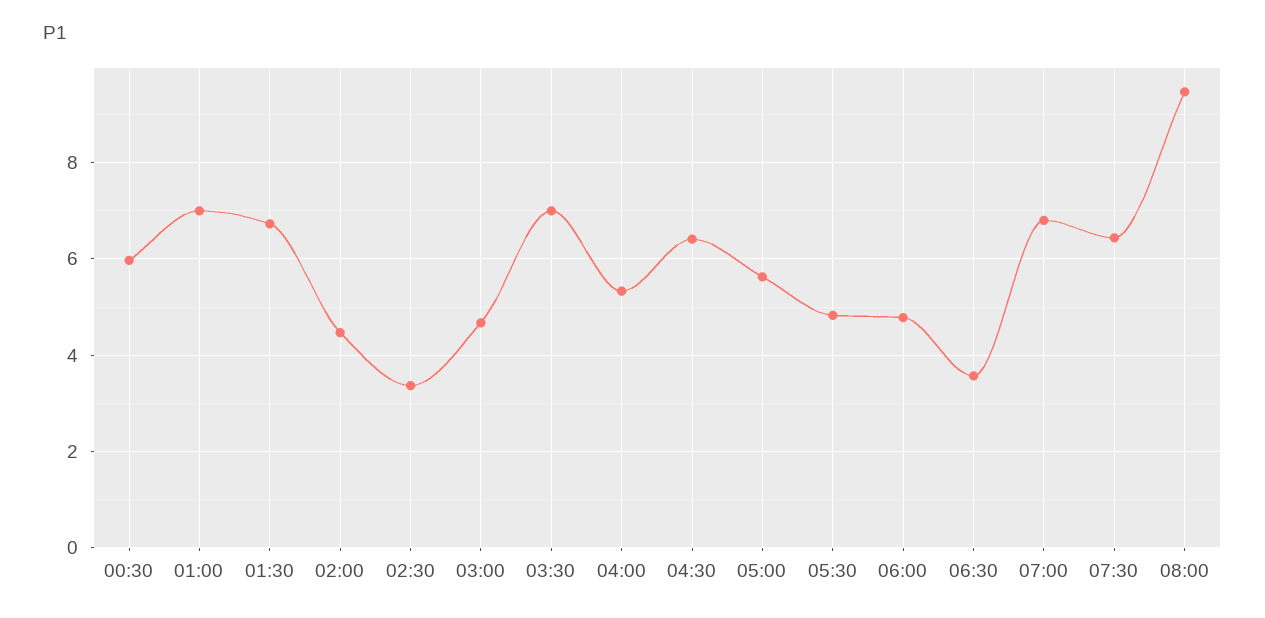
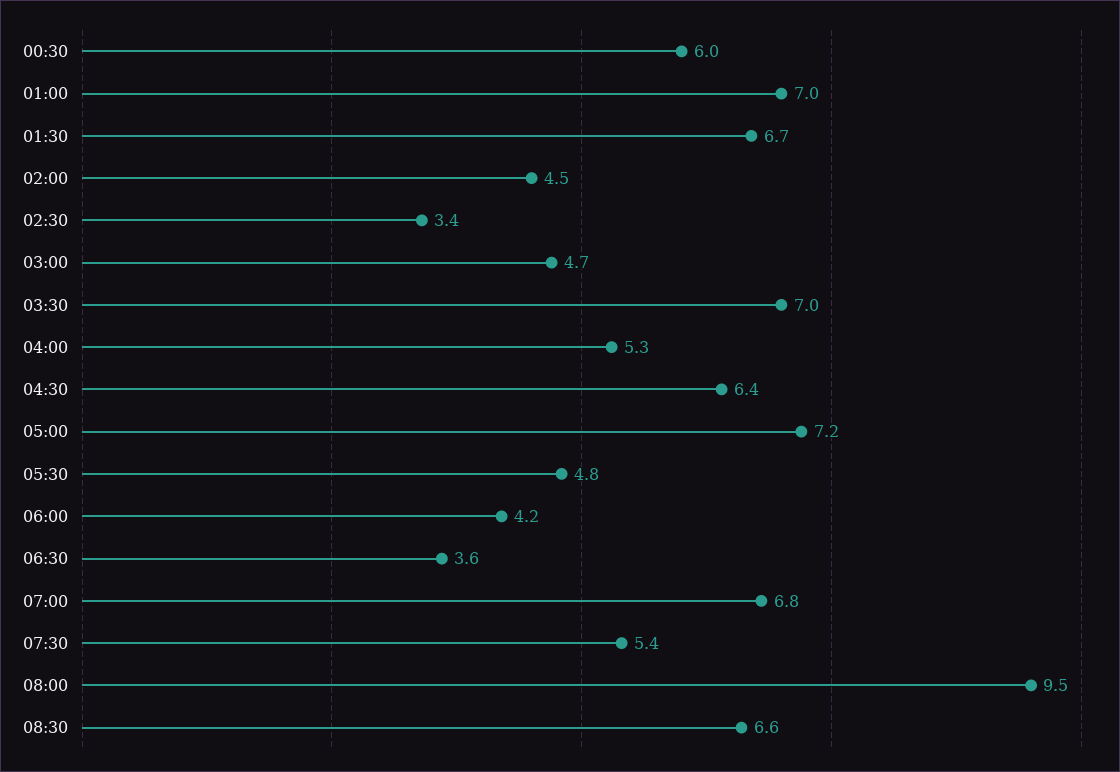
05:00: 5.6 -> 7.2
06:00: 4.8 -> 4.2
07:30: 6.4 -> 5.4
08:30: none -> 6.6

